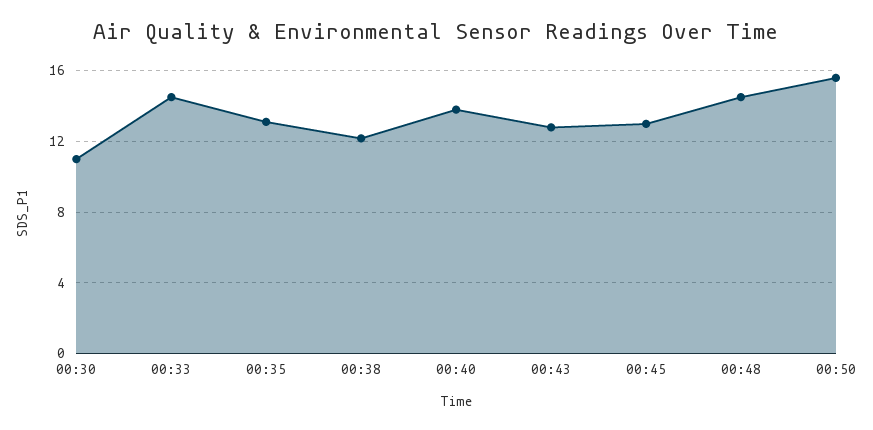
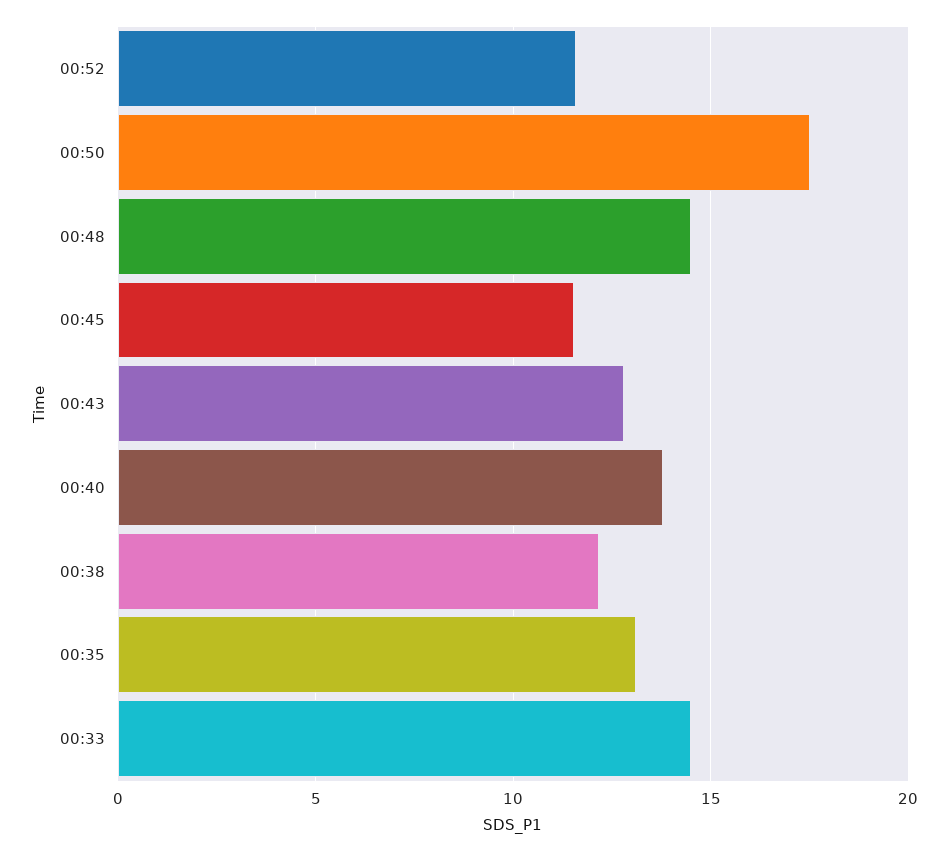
00:30: 11 -> none
00:45: 13 -> 11.5
00:50: 15.5 -> 17.5
00:52: none -> 11.5

